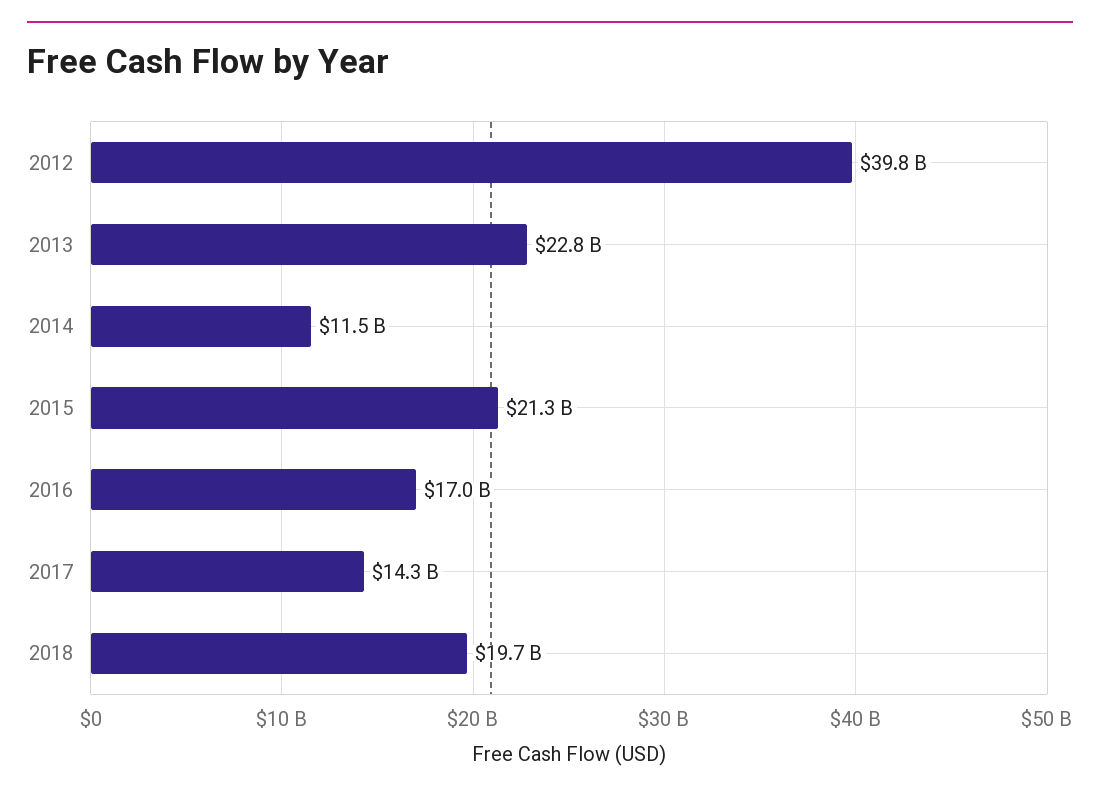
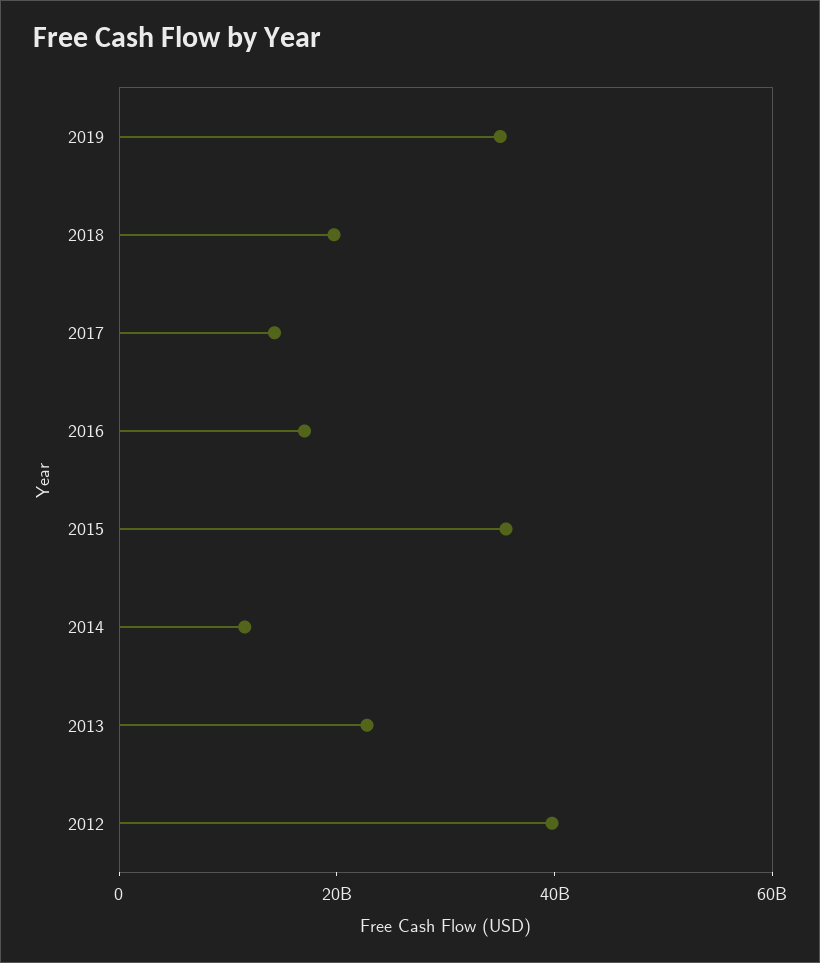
2015: 21300000000 -> 35000000000
2019: none -> 35000000000

